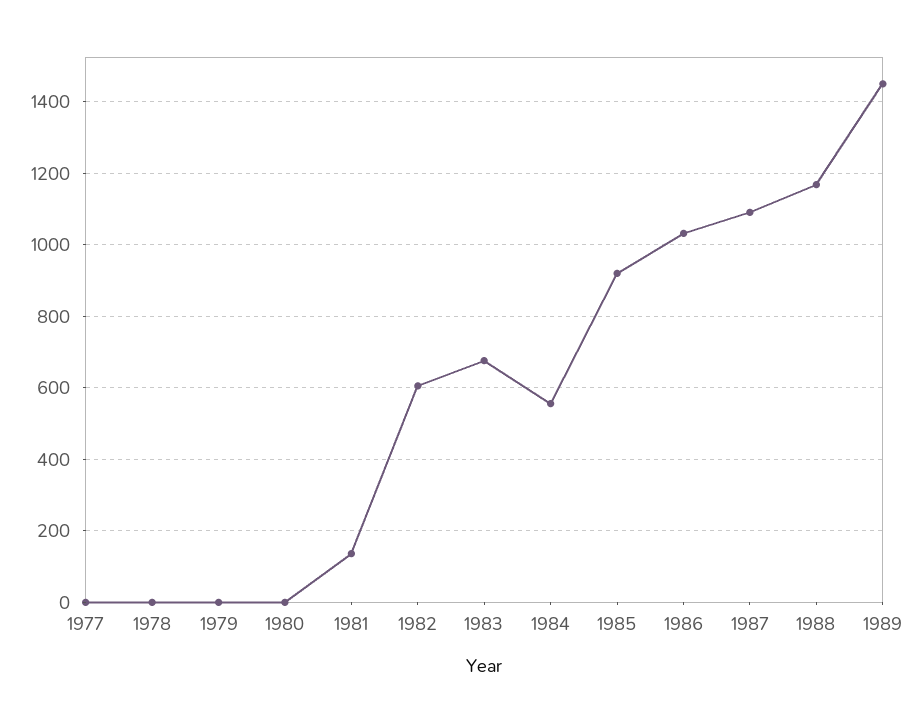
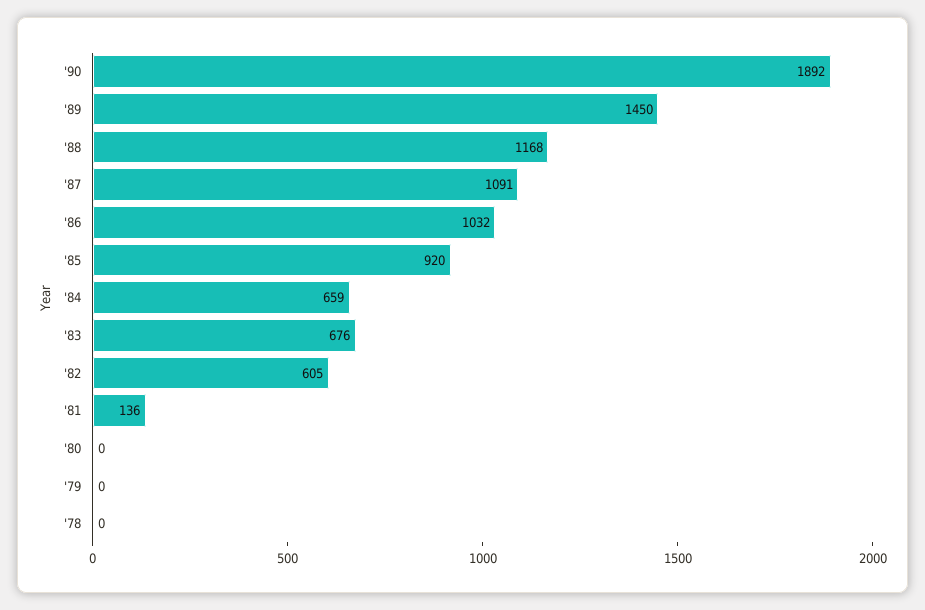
1977: 0 -> none
1984: 560 -> 659
'90: none -> 1892

